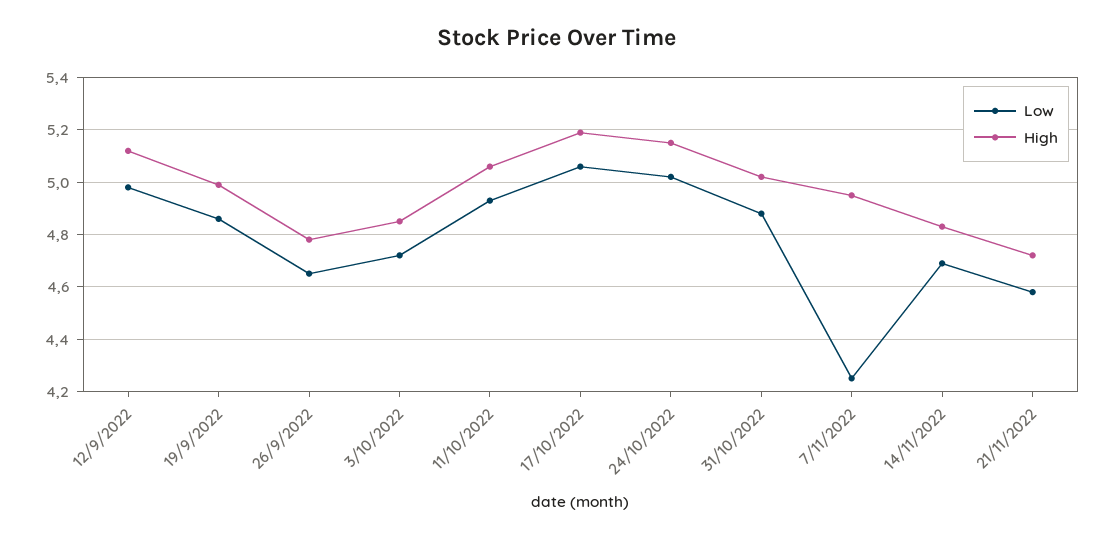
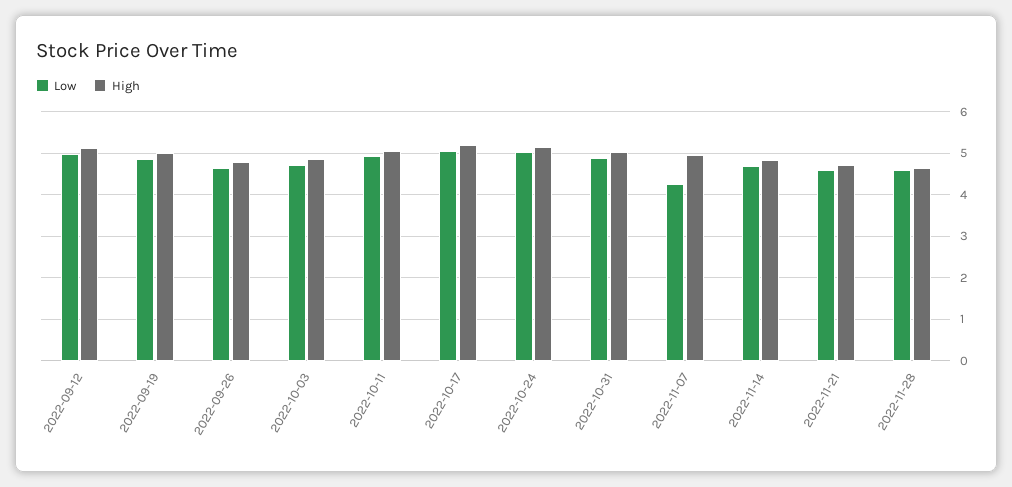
Low, 2022-11-28: none -> 4.6
High, 2022-11-28: none -> 4.6

